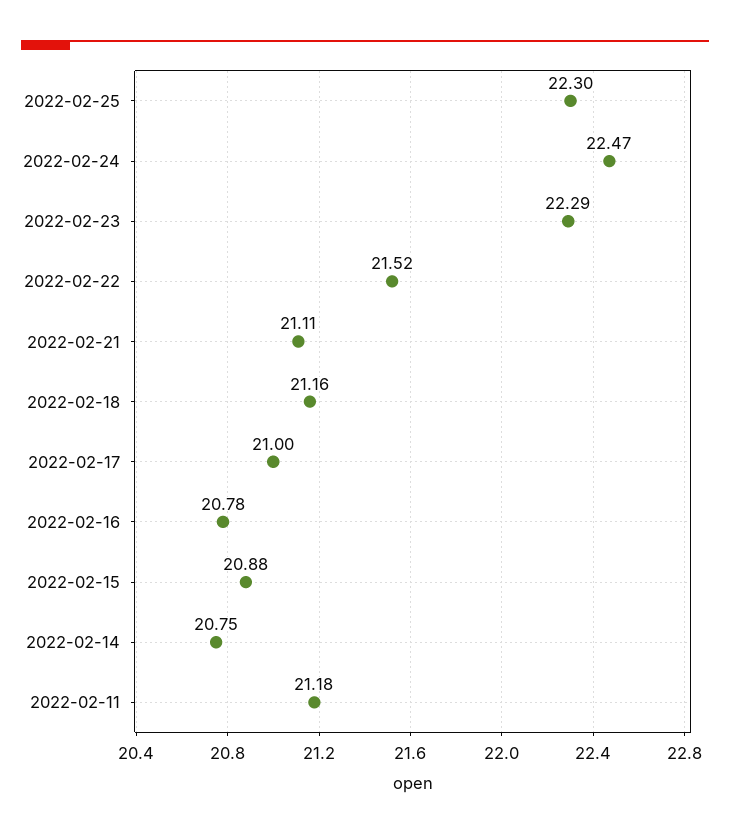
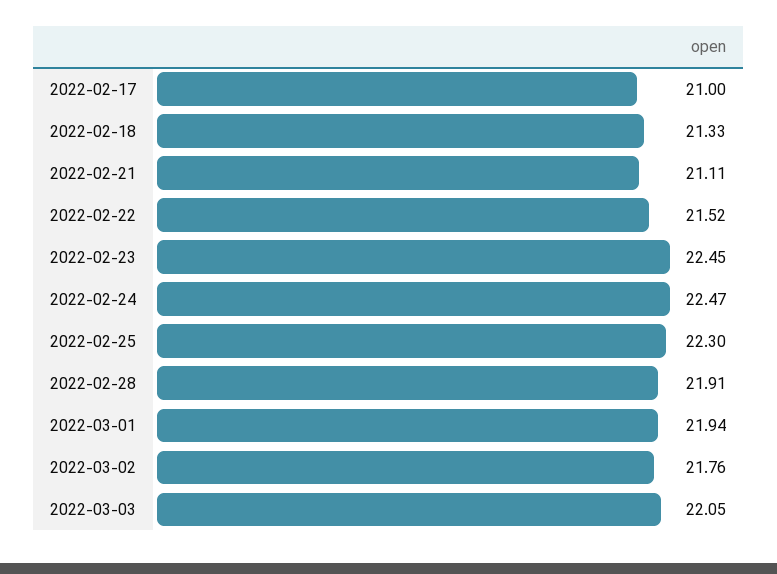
2022-02-23: 22.29 -> 22.45
2022-02-18: 21.16 -> 21.33
2022-02-16: 20.78 -> none
2022-02-15: 20.88 -> none
2022-02-14: 20.75 -> none
2022-02-11: 21.18 -> none
2022-02-28: none -> 21.91
2022-03-01: none -> 21.94
2022-03-02: none -> 21.76
2022-03-03: none -> 22.05

